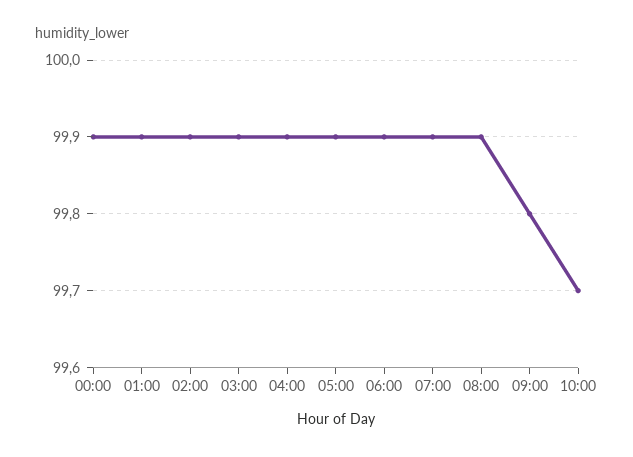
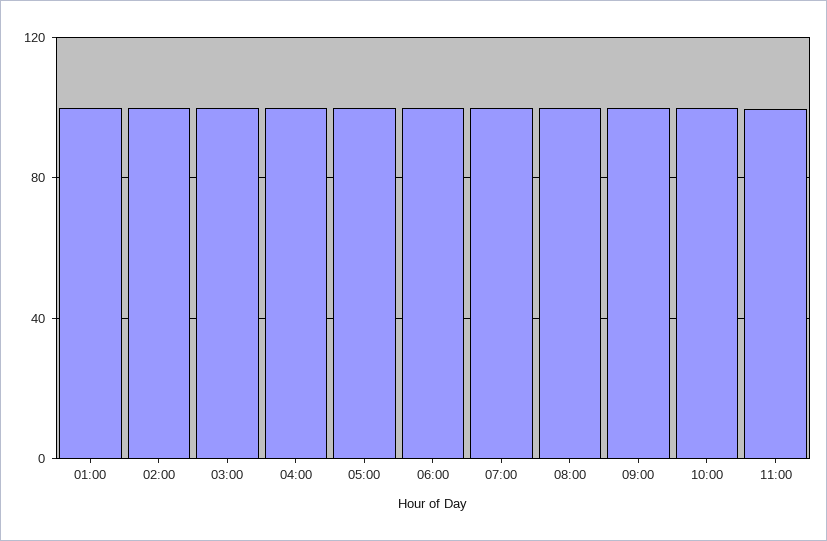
00:00: 99.9 -> none
11:00: none -> 100

